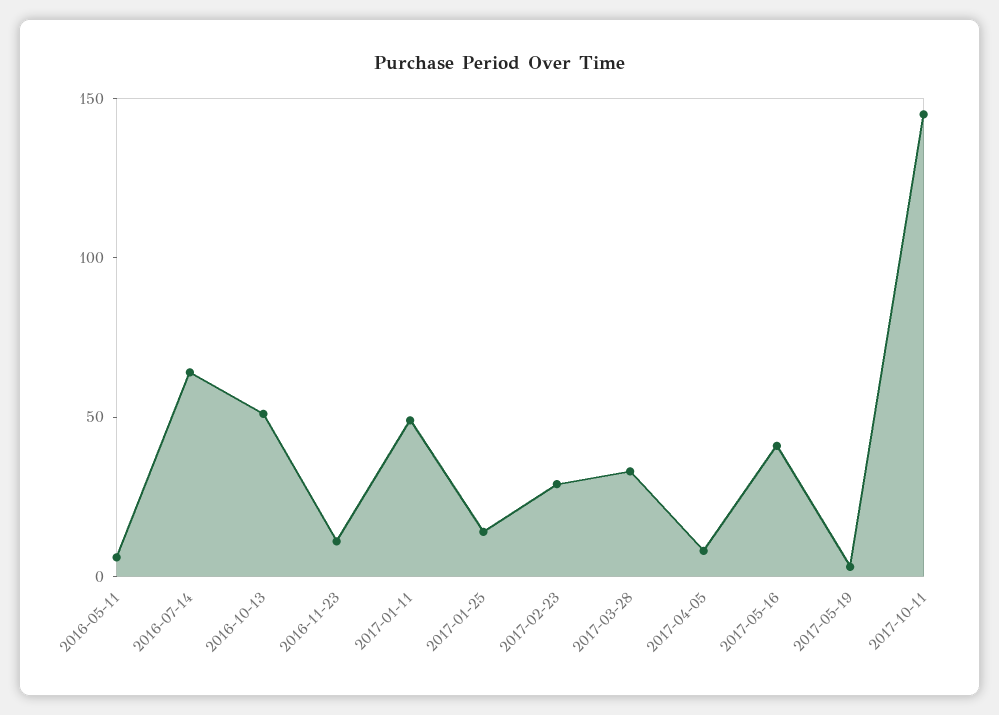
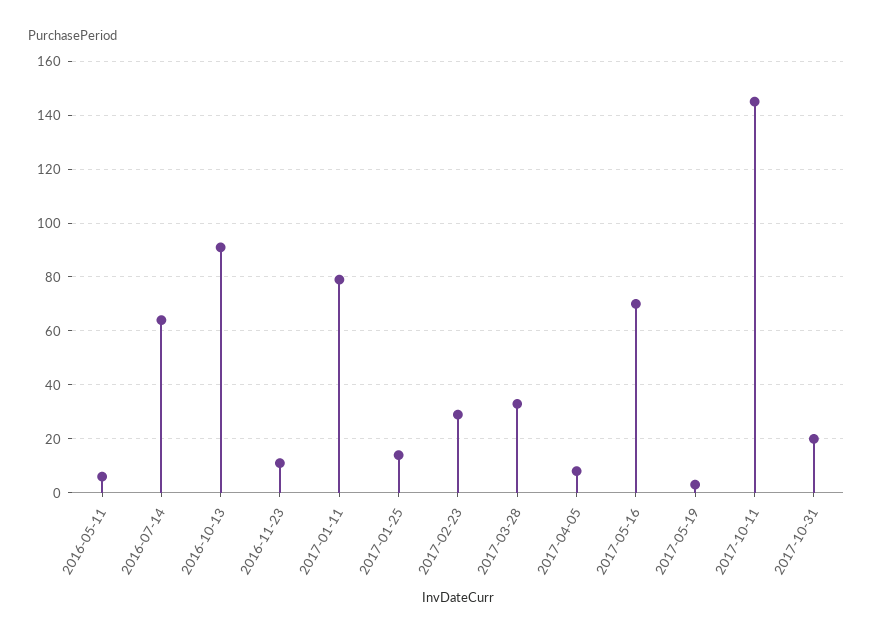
2016-10-13: 50 -> 90
2017-01-11: 50 -> 80
2017-05-16: 40 -> 70
2017-10-31: none -> 20

